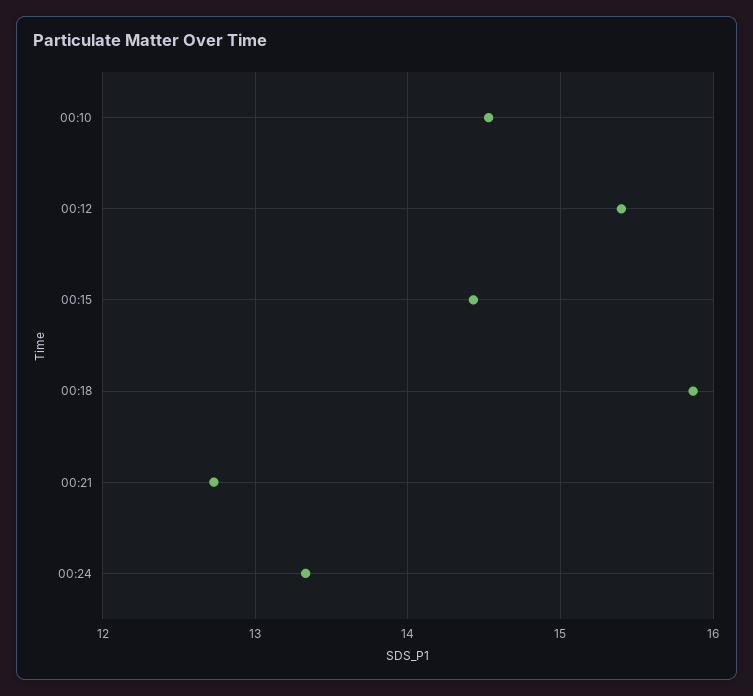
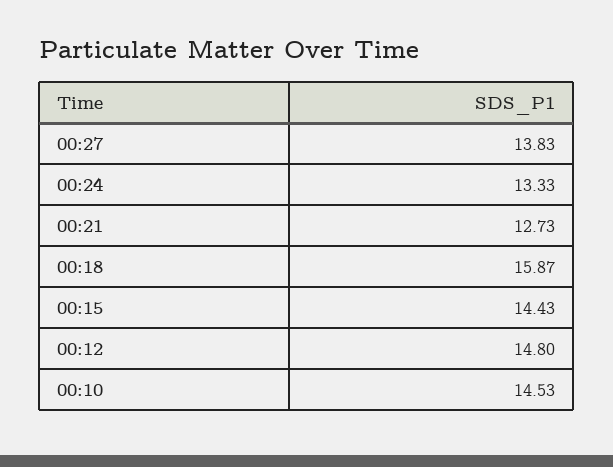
00:12: 15.4 -> 14.8
00:27: none -> 13.83

